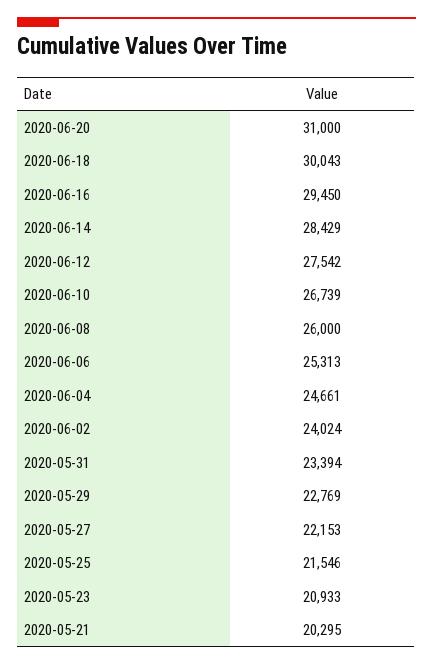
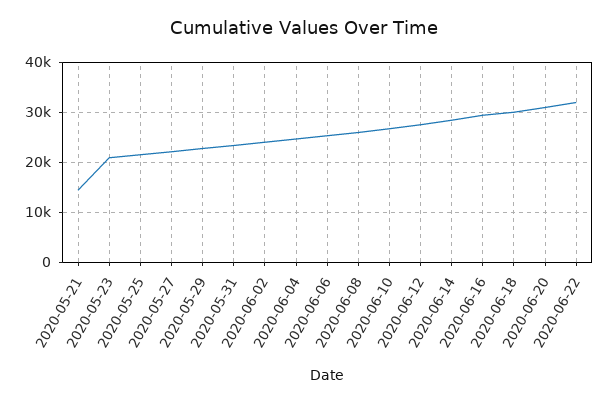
2020-05-21: 20295 -> 14000
2020-06-22: none -> 32000

